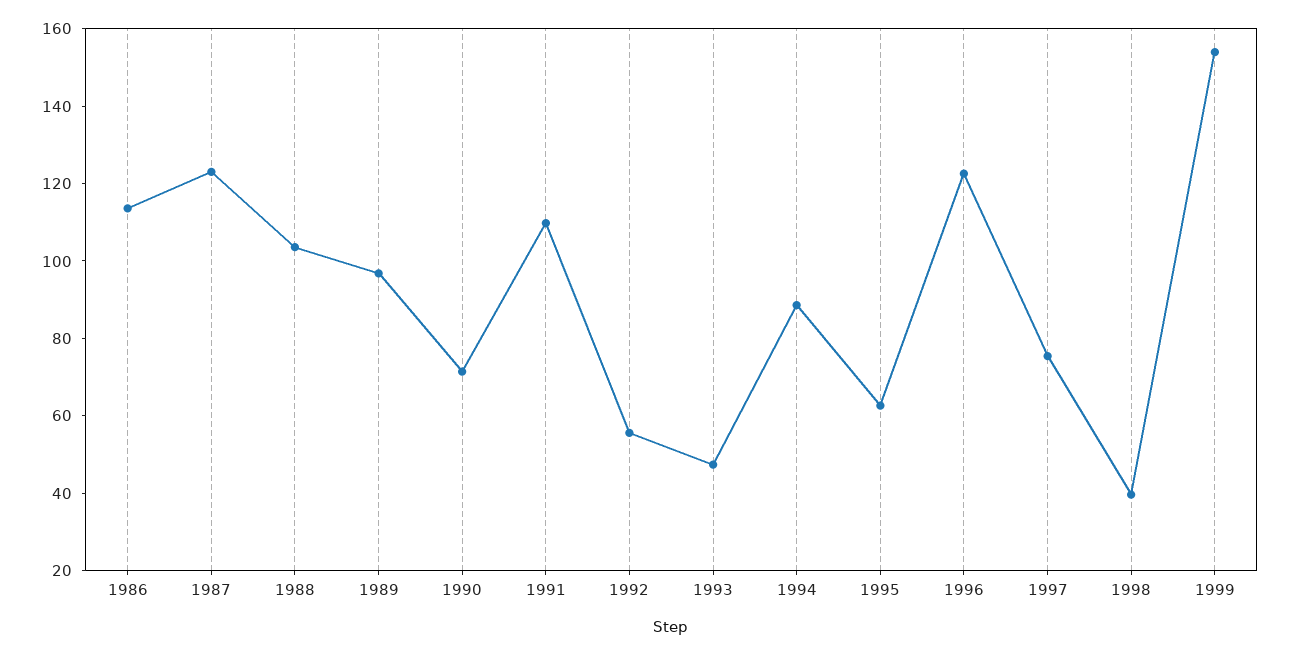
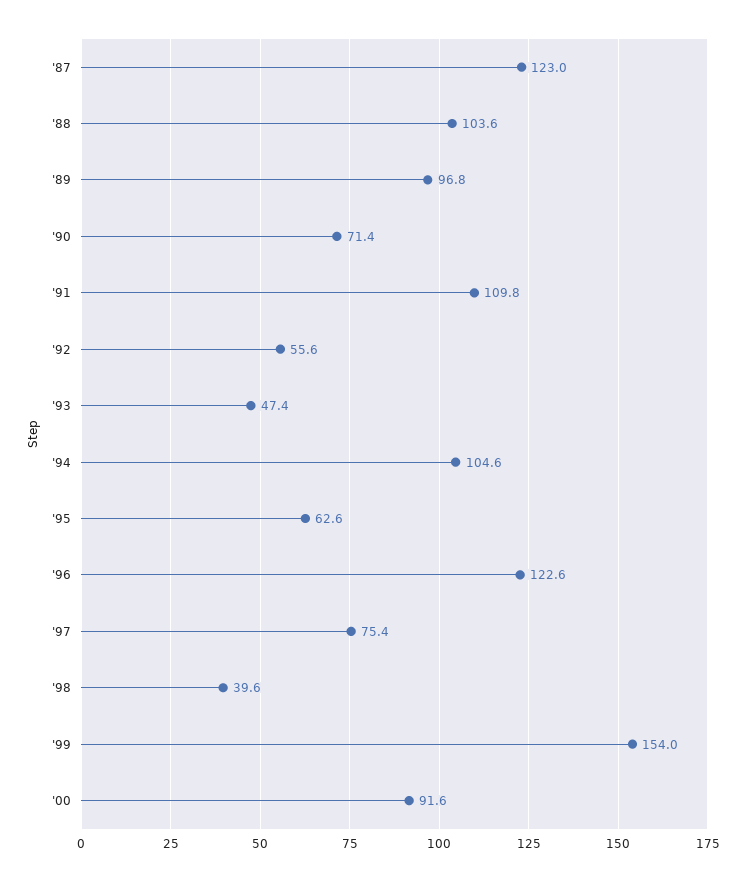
1986: 115 -> none
1994: 90 -> 104.6
'00: none -> 91.6

